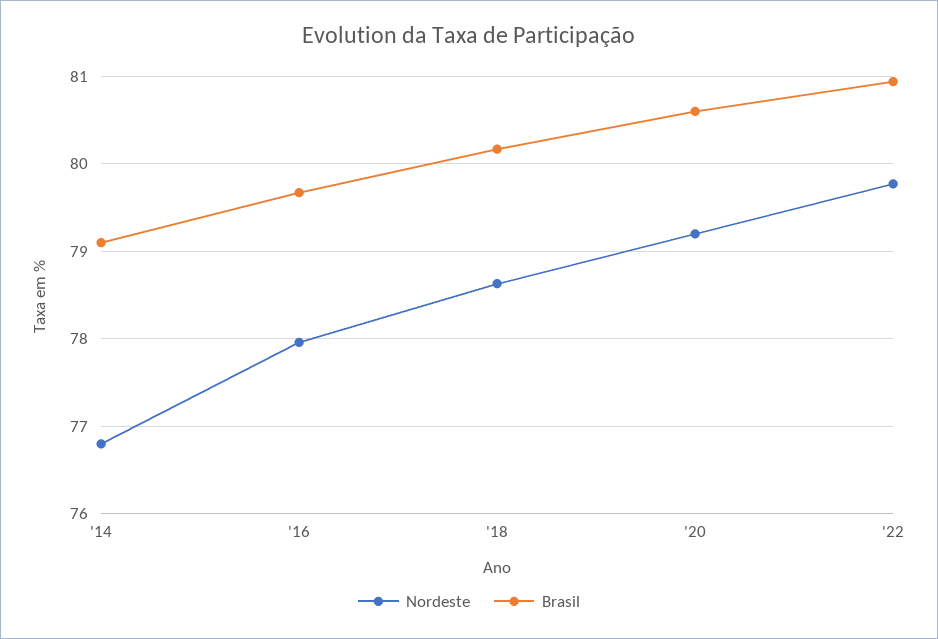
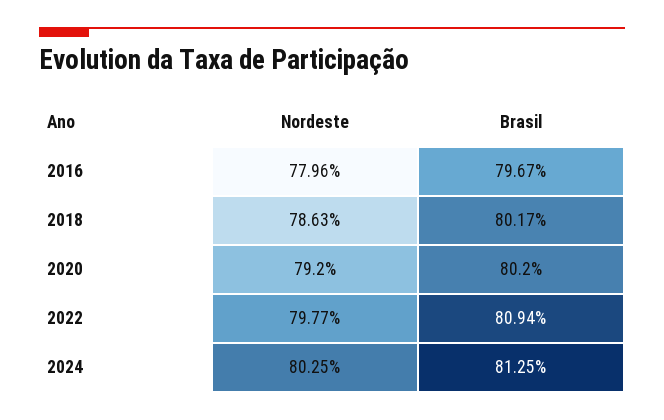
Nordeste, '14: 76.8 -> none
Brasil, '14: 79.1 -> none
Brasil, '20: 80.6 -> 80.2
Nordeste, 2024: none -> 80.25
Brasil, 2024: none -> 81.25

